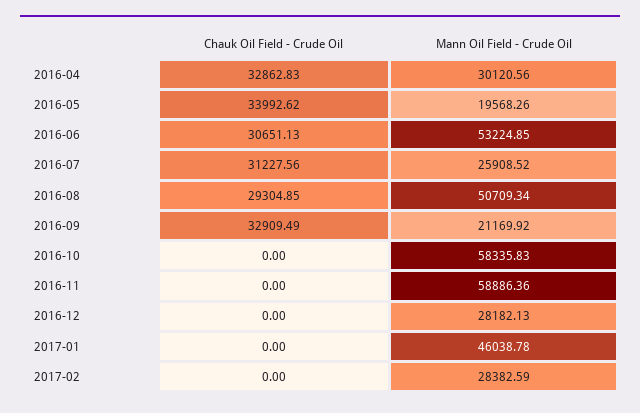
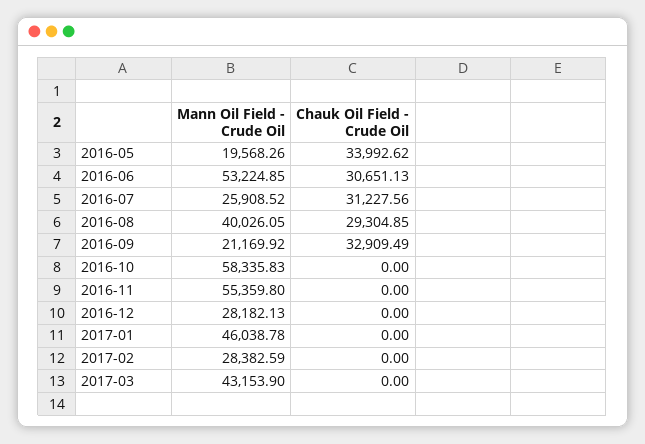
Chauk Oil Field - Crude Oil, 2016-04: 32862.83 -> none
Mann Oil Field - Crude Oil, 2016-04: 30120.56 -> none
Mann Oil Field - Crude Oil, 2016-08: 50709.34 -> 40026.05
Mann Oil Field - Crude Oil, 2016-11: 58886.36 -> 55359.8
Mann Oil Field - Crude Oil, 2017-03: none -> 43153.9
Chauk Oil Field - Crude Oil, 2017-03: none -> 0

